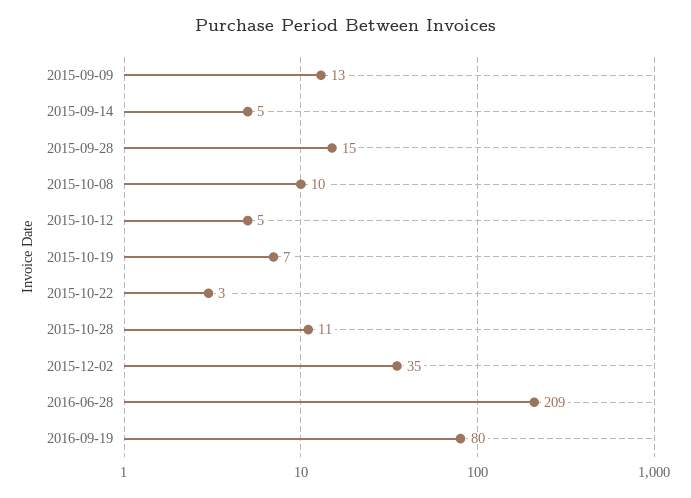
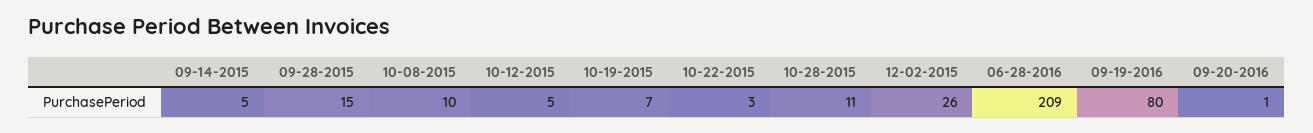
2015-09-09: 13 -> none
2015-12-02: 35 -> 26
09-20-2016: none -> 1

